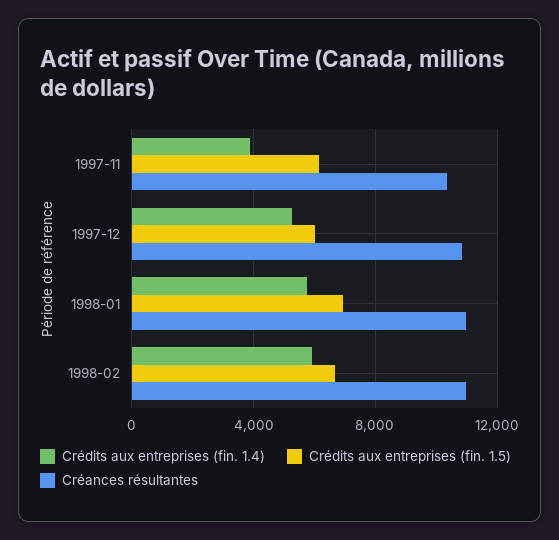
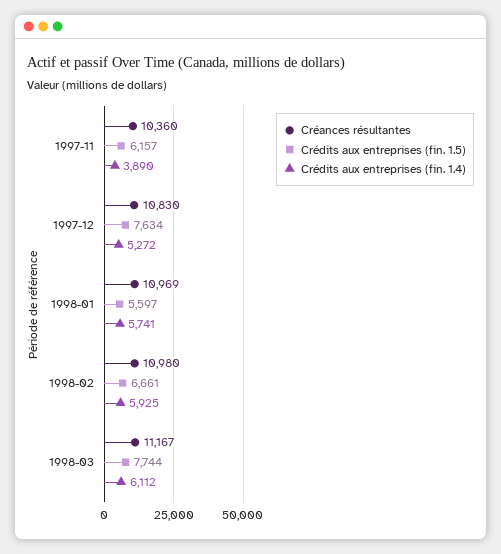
Crédits aux entreprises (fin. 1.5), 1997-12: 6000 -> 7634
Crédits aux entreprises (fin. 1.5), 1998-01: 7000 -> 5597
Créances résultantes, 1998-03: none -> 11167
Crédits aux entreprises (fin. 1.5), 1998-03: none -> 7744
Crédits aux entreprises (fin. 1.4), 1998-03: none -> 6112

